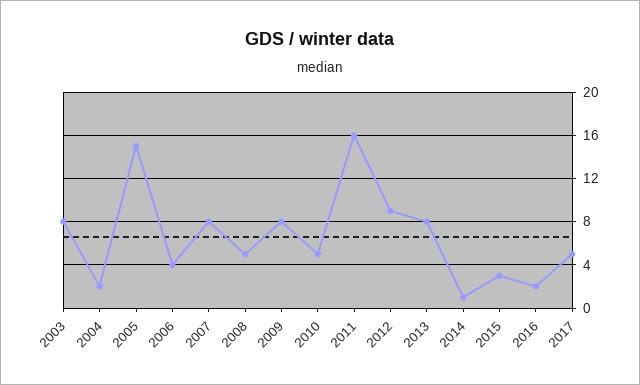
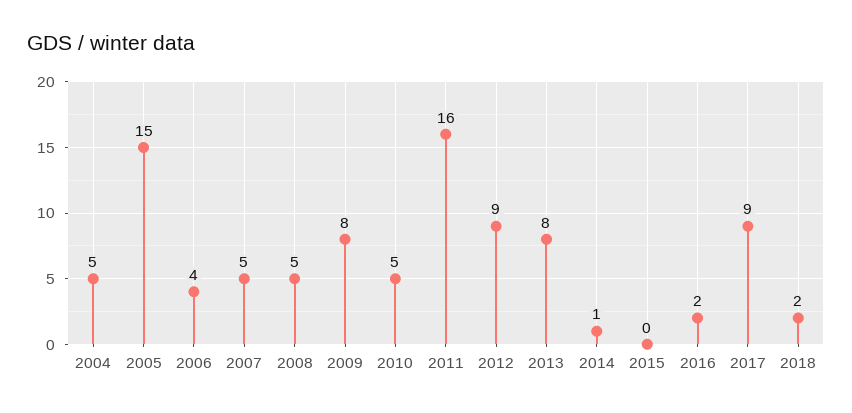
2003: 8 -> none
2004: 2 -> 5
2007: 8 -> 5
2015: 3 -> 0
2017: 5 -> 9
2018: none -> 2

